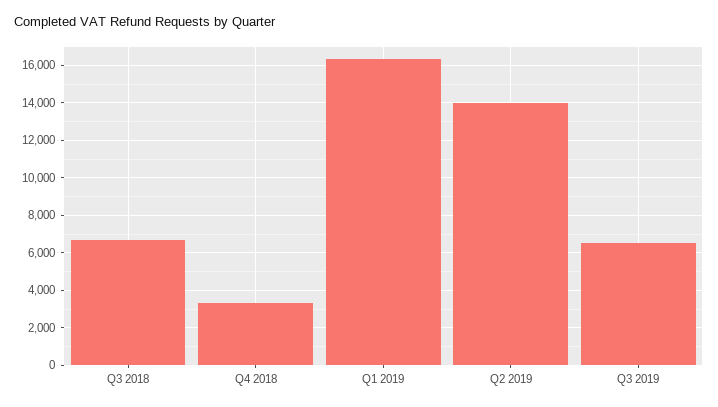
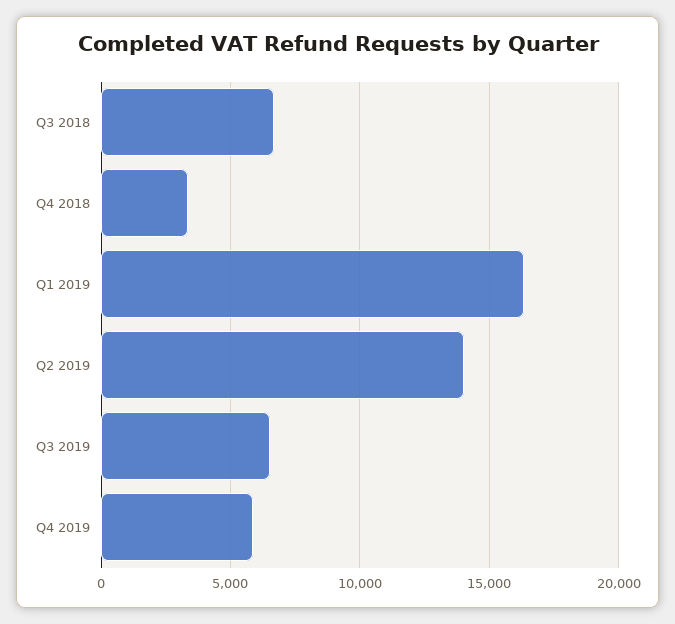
Q4 2019: none -> 6000

